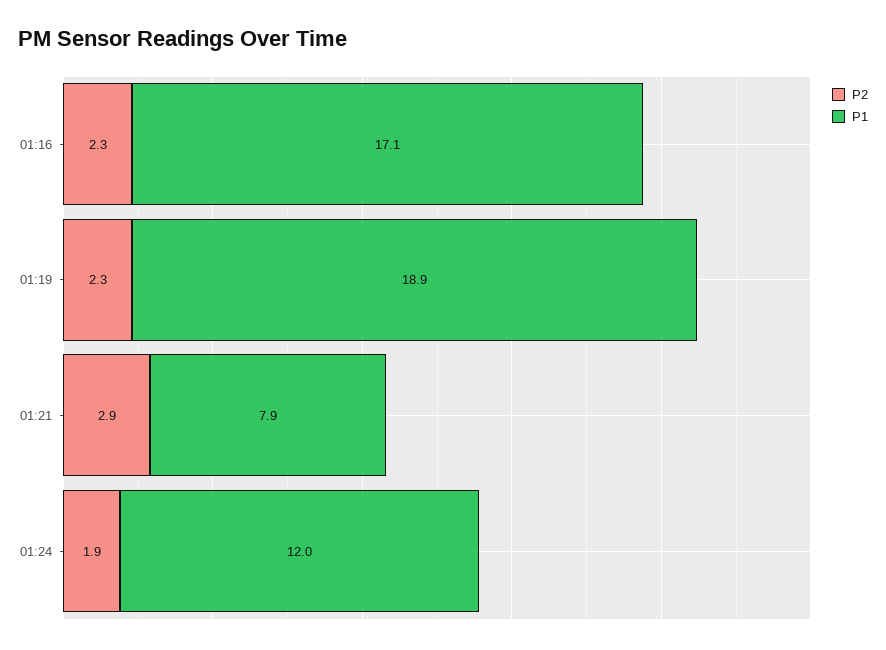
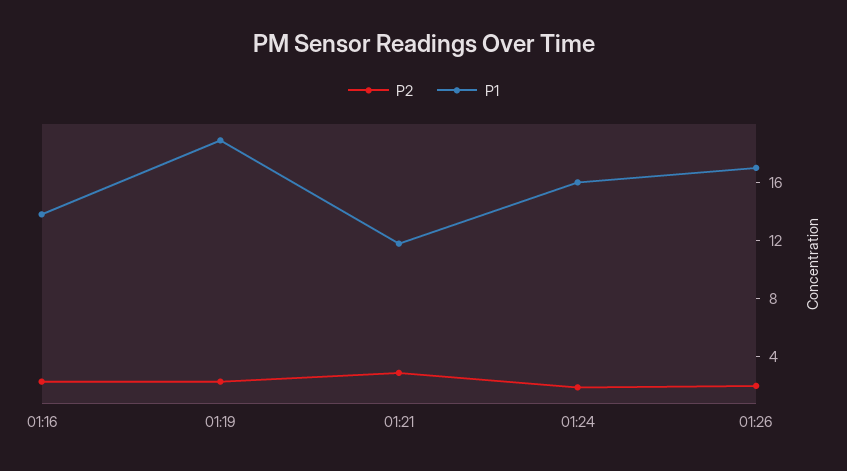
P1, 01:16: 17.1 -> 14
P1, 01:21: 7.9 -> 12
P1, 01:24: 12 -> 16
P2, 01:26: none -> 2
P1, 01:26: none -> 17

